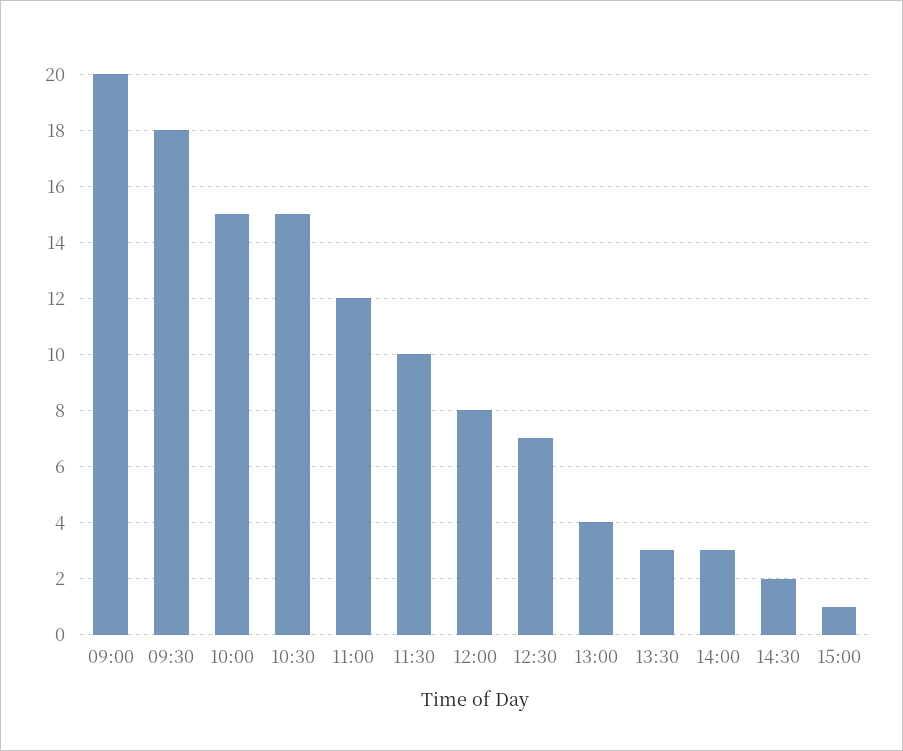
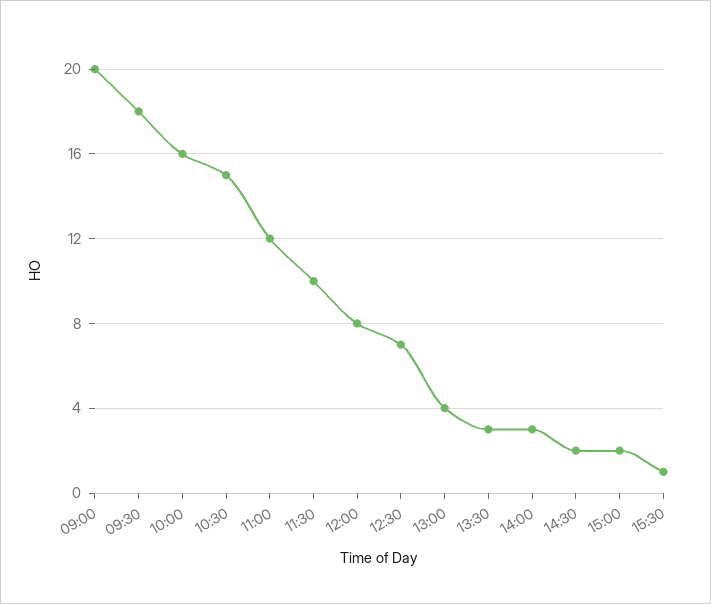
10:00: 15 -> 16
15:00: 1 -> 2
15:30: none -> 1

